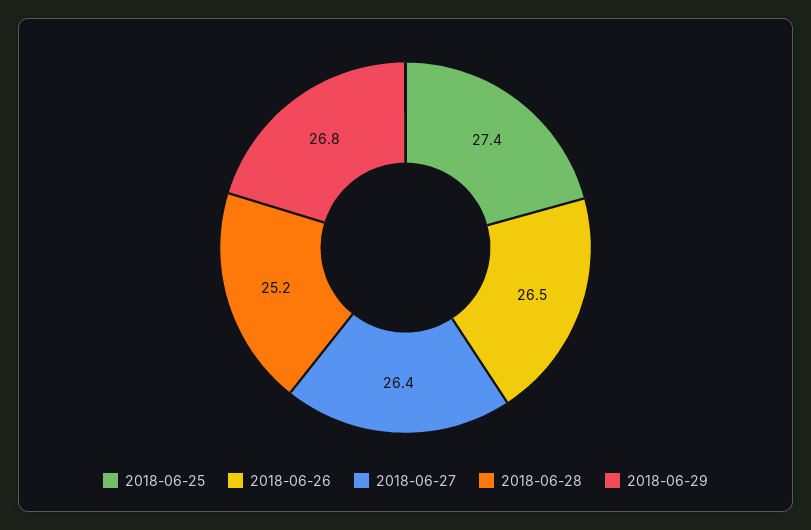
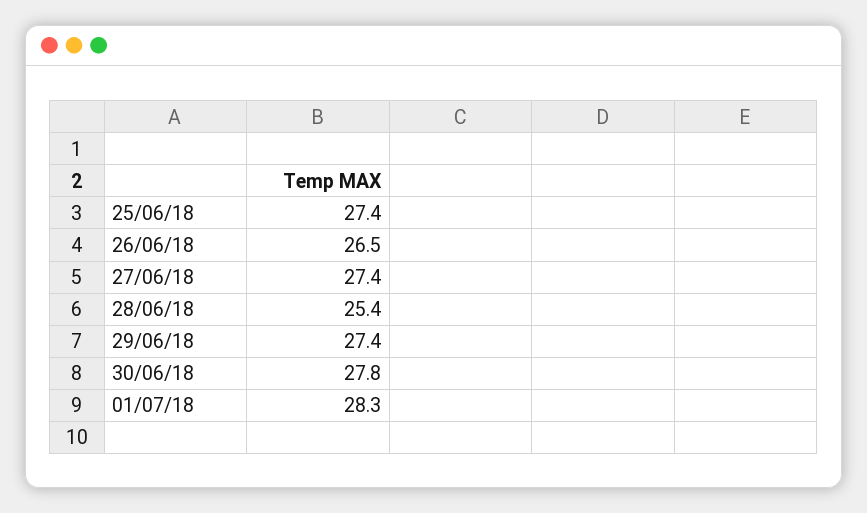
2018-06-27: 26.4 -> 27.4
2018-06-28: 25.2 -> 25.4
2018-06-29: 26.8 -> 27.4
30/06/18: none -> 27.8
01/07/18: none -> 28.3

